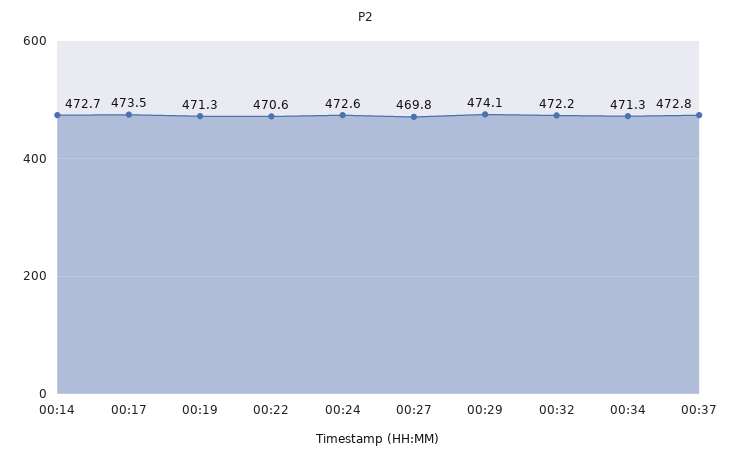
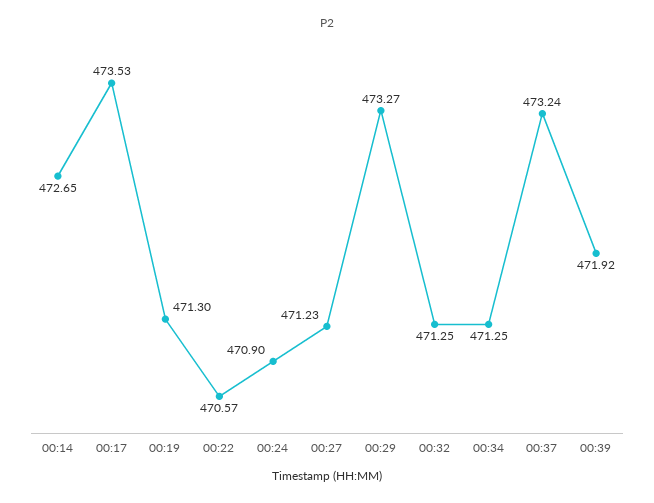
00:24: 472.6 -> 470.9
00:27: 469.8 -> 471.23
00:29: 474.1 -> 473.27
00:32: 472.2 -> 471.25
00:37: 472.8 -> 473.24
00:39: none -> 471.92

